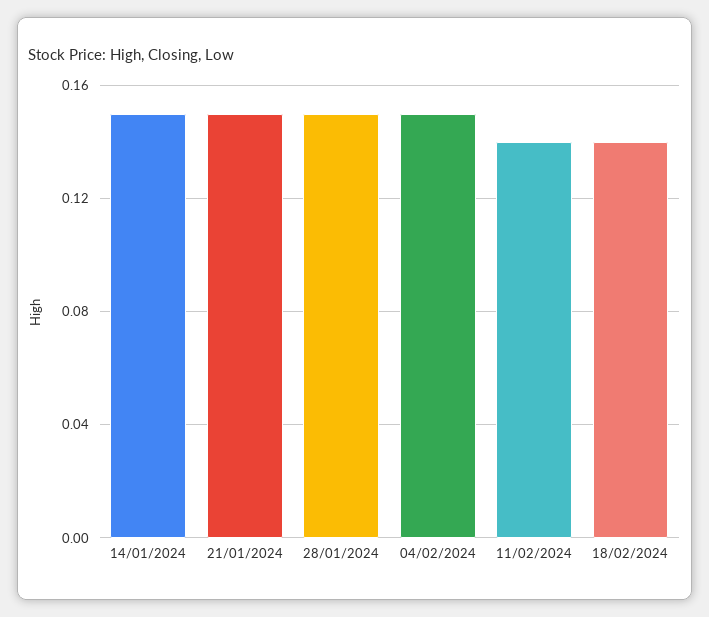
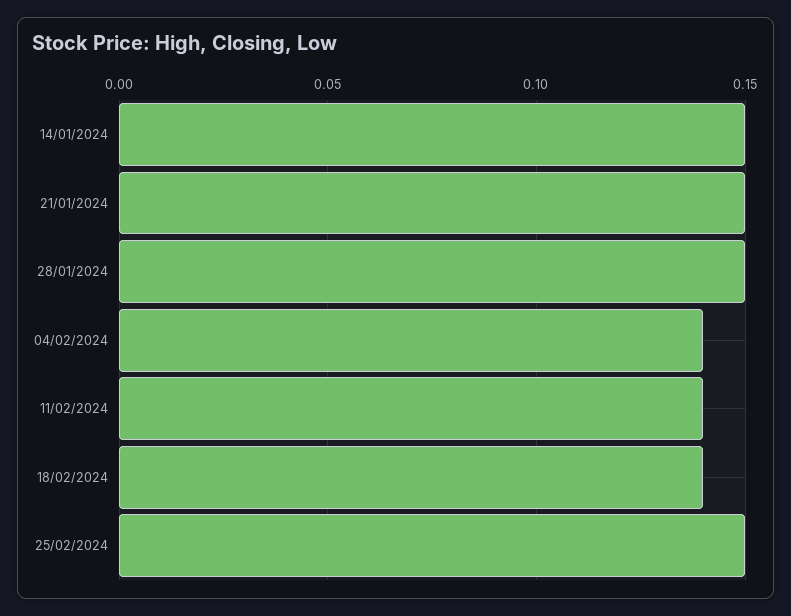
04/02/2024: 0.15 -> 0.14
25/02/2024: none -> 0.15

